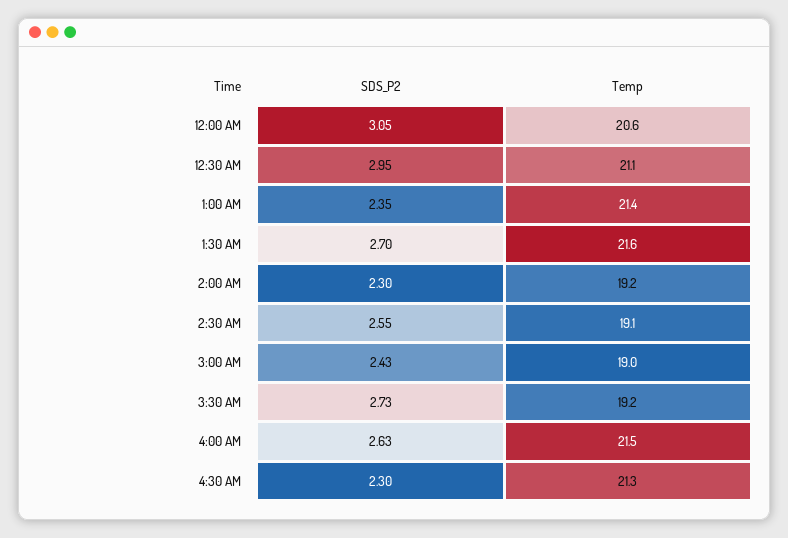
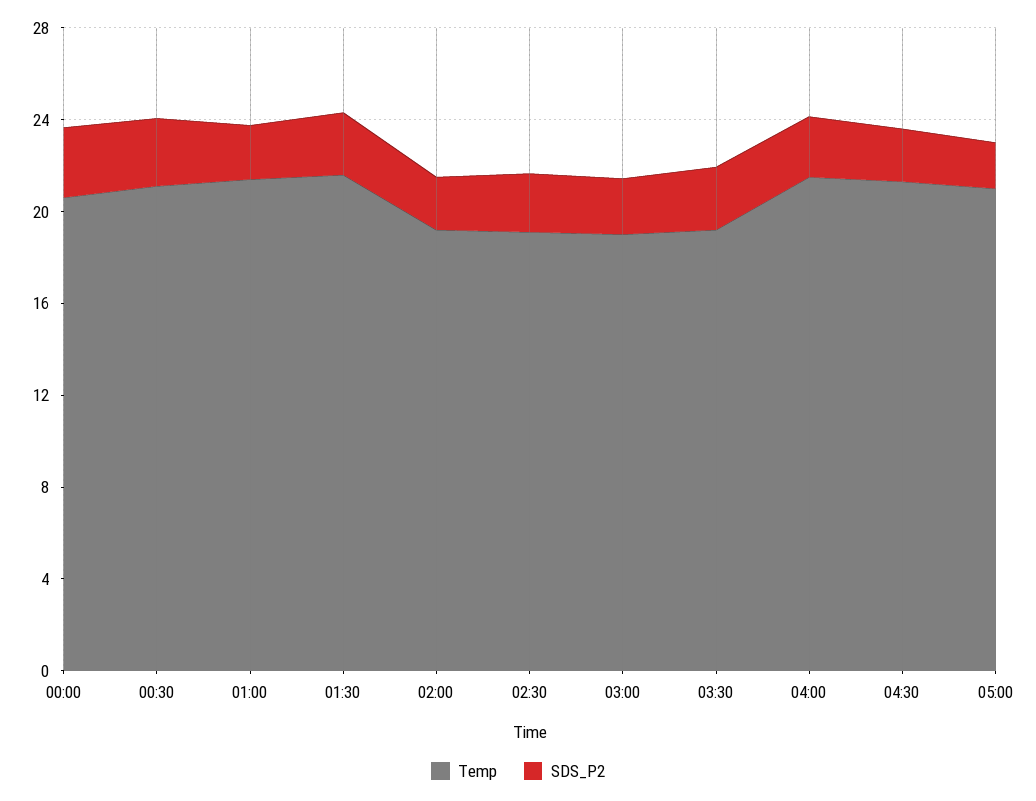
Temp, 05:00: none -> 21
SDS_P2, 05:00: none -> 2

